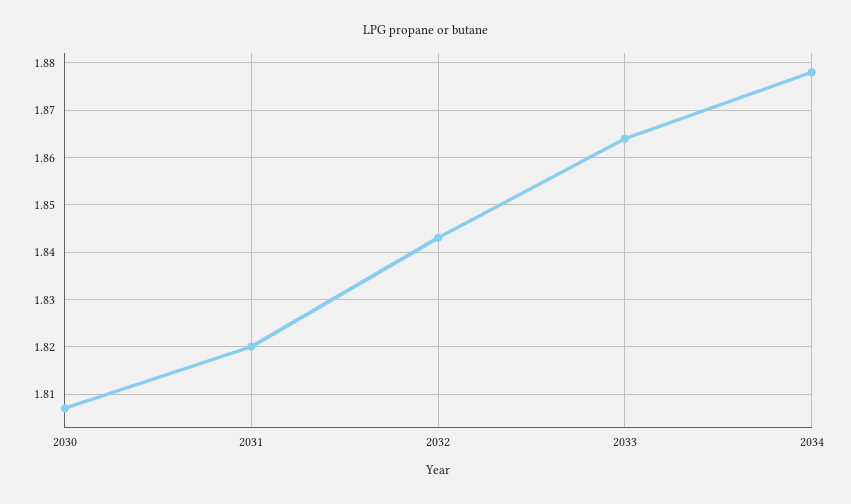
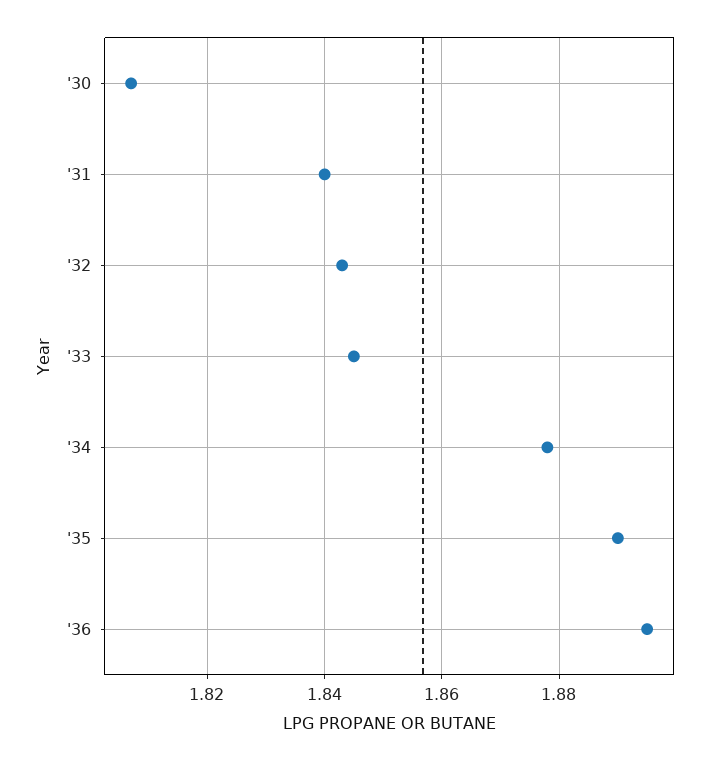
2031: 1.82 -> 1.84
2033: 1.865 -> 1.845
'35: none -> 1.89
'36: none -> 1.895

